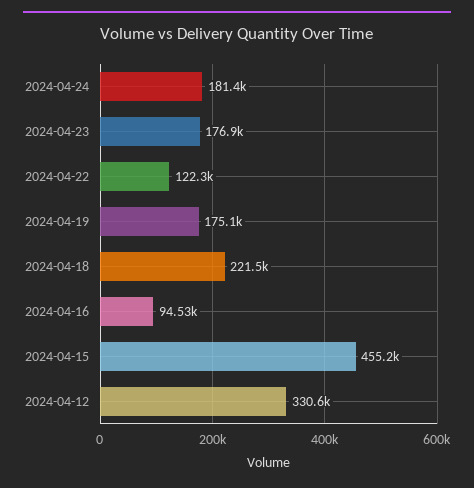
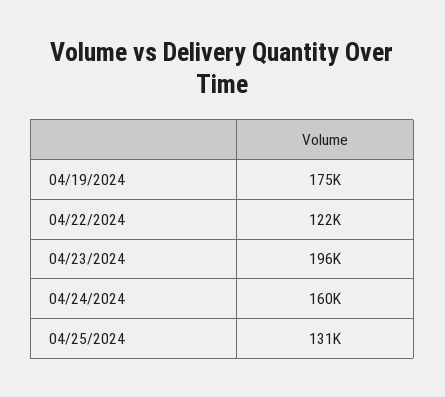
2024-04-24: 181400 -> 160000
2024-04-23: 176900 -> 196000
2024-04-18: 221500 -> none
2024-04-16: 94530 -> none
2024-04-15: 455200 -> none
2024-04-12: 330600 -> none
04/25/2024: none -> 131000

